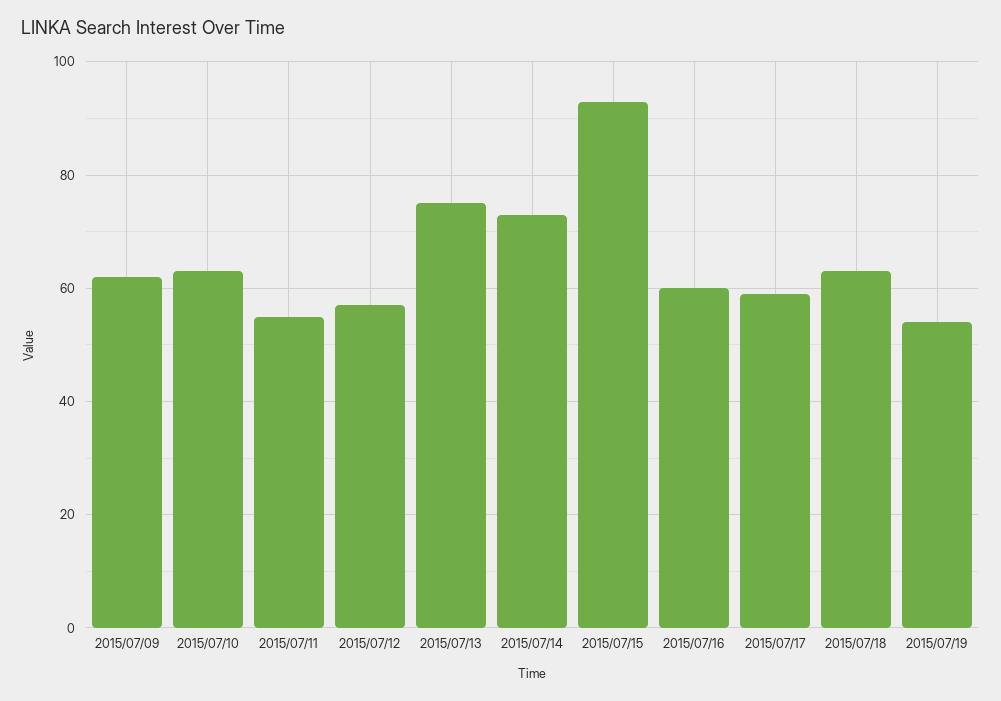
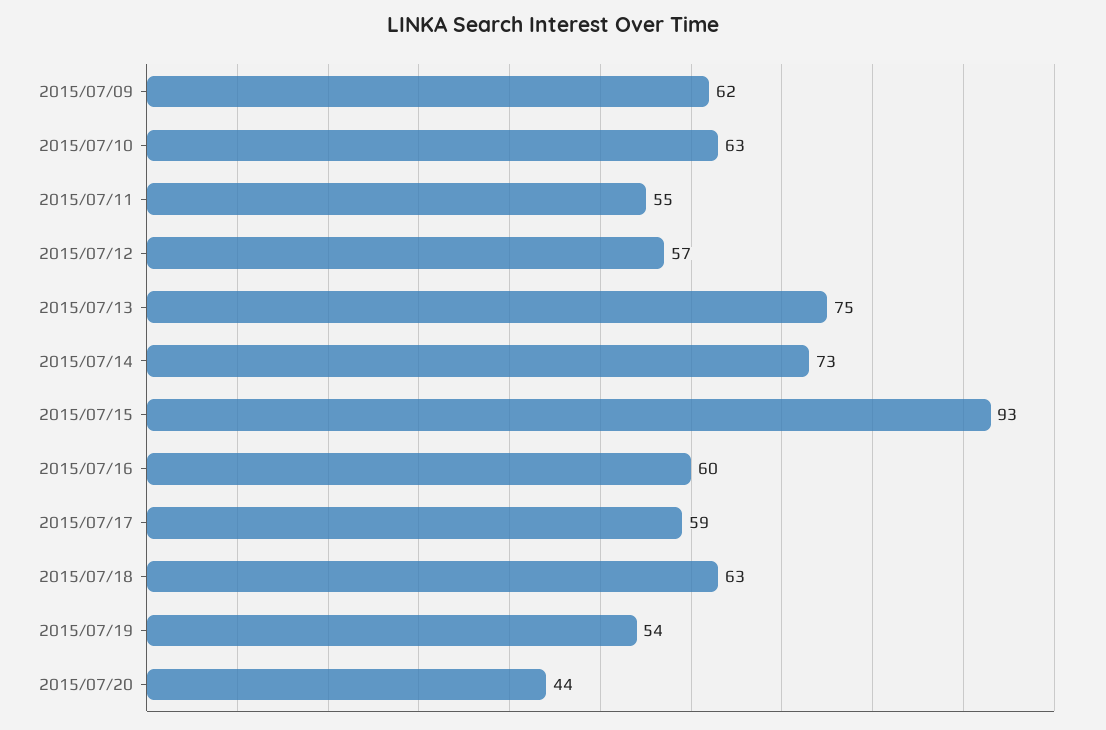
2015/07/20: none -> 44

